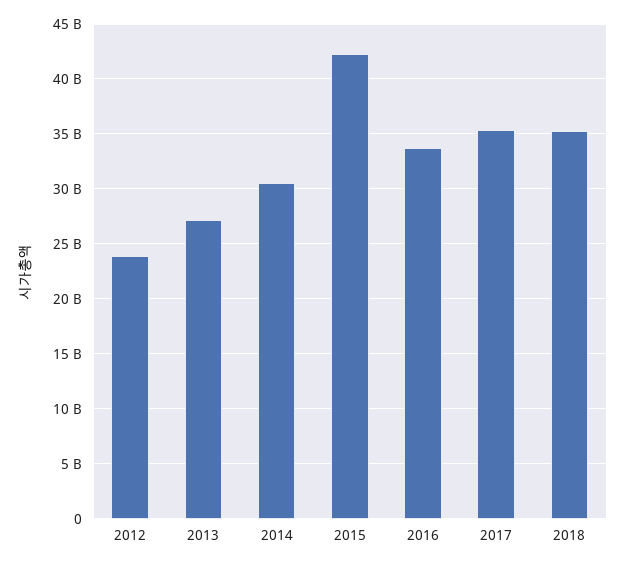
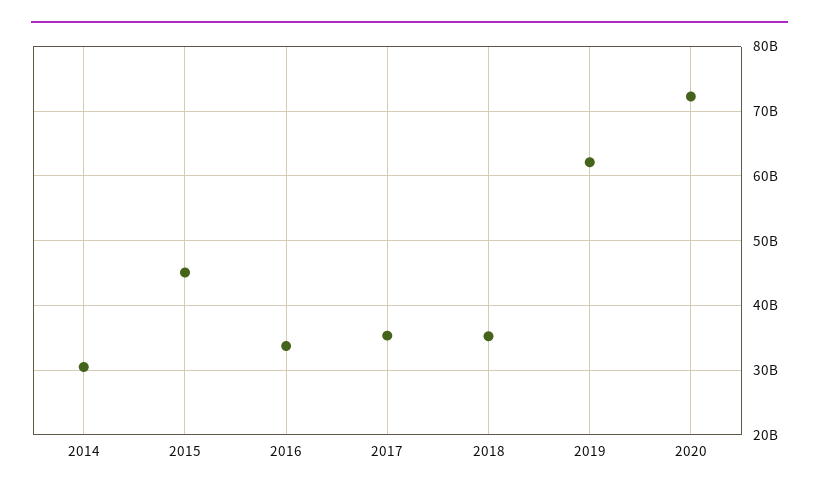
2012: 24000000000 -> none
2013: 27000000000 -> none
2015: 42000000000 -> 45000000000
2019: none -> 62000000000
2020: none -> 72000000000

